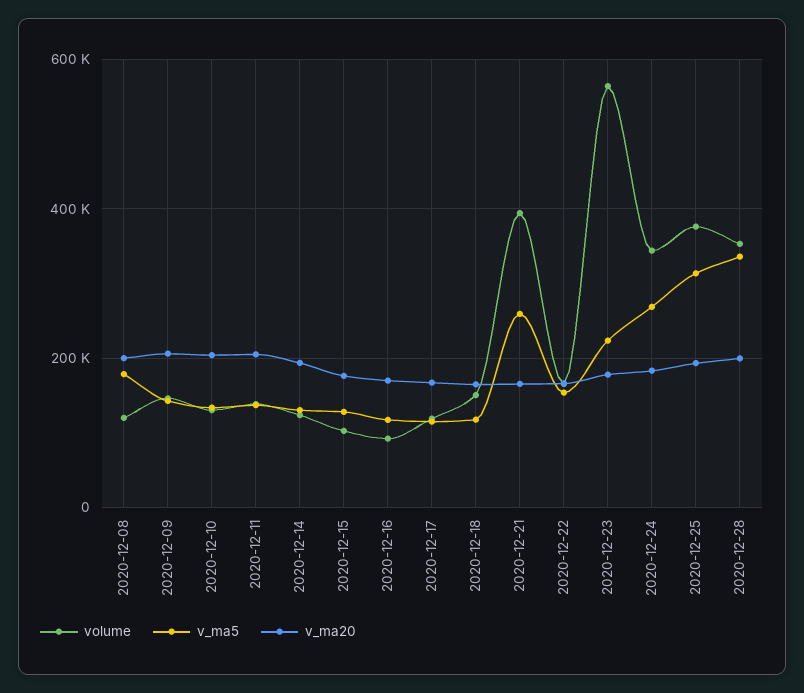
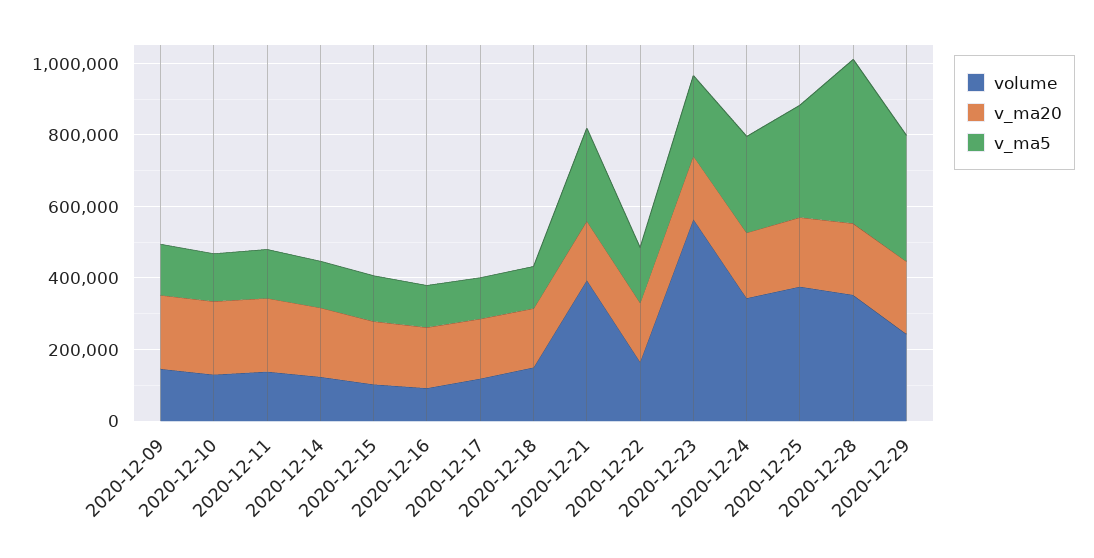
volume, 2020-12-08: 120000 -> none
v_ma5, 2020-12-08: 180000 -> none
v_ma20, 2020-12-08: 200000 -> none
v_ma5, 2020-12-28: 340000 -> 450000
volume, 2020-12-29: none -> 250000
v_ma20, 2020-12-29: none -> 200000
v_ma5, 2020-12-29: none -> 350000

